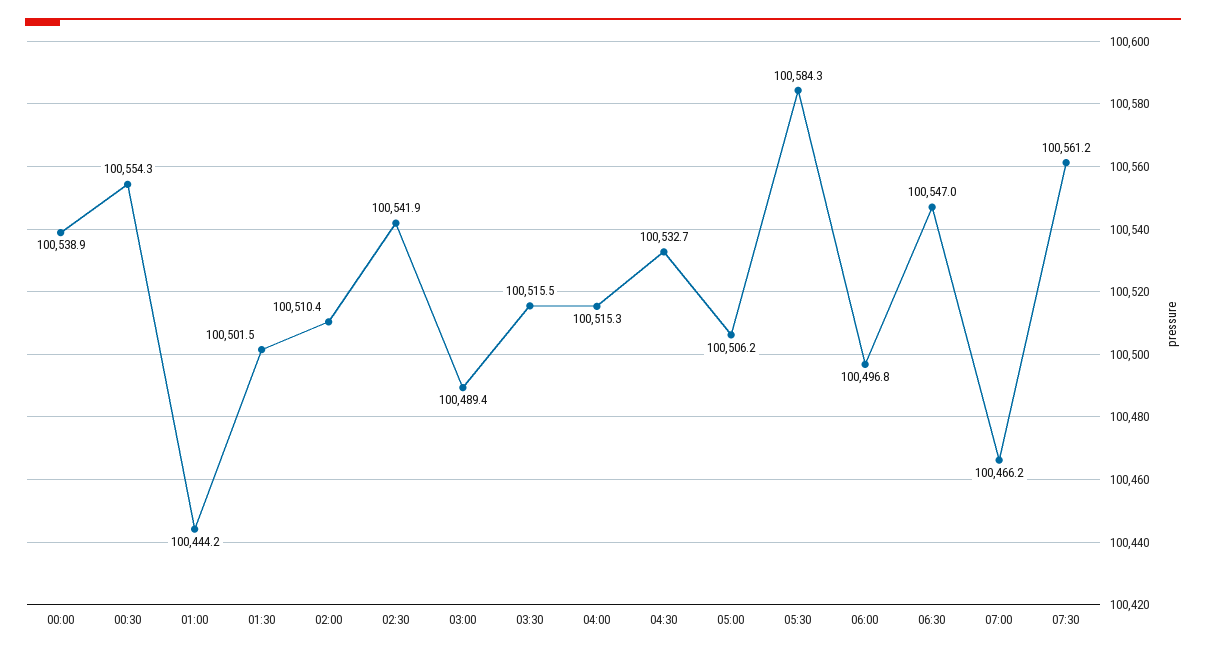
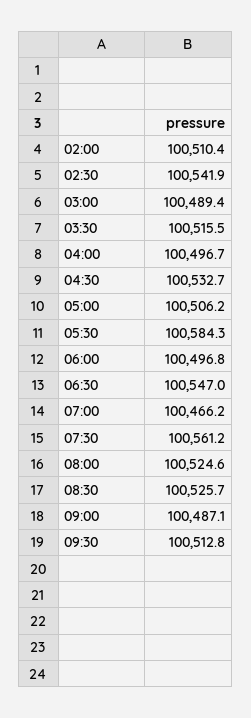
00:00: 100538.9 -> none
00:30: 100554.3 -> none
01:00: 100444.2 -> none
01:30: 100501.5 -> none
04:00: 100515.3 -> 100496.7
08:00: none -> 100524.6
08:30: none -> 100525.7
09:00: none -> 100487.1
09:30: none -> 100512.8

